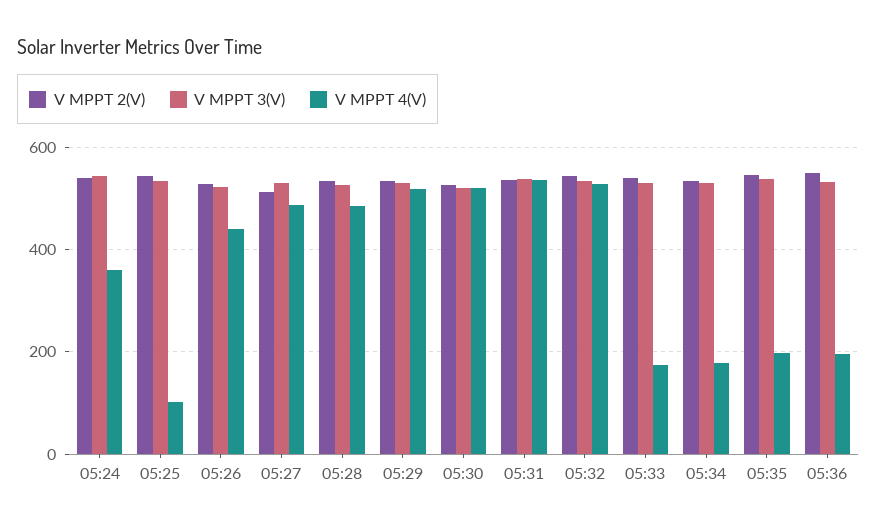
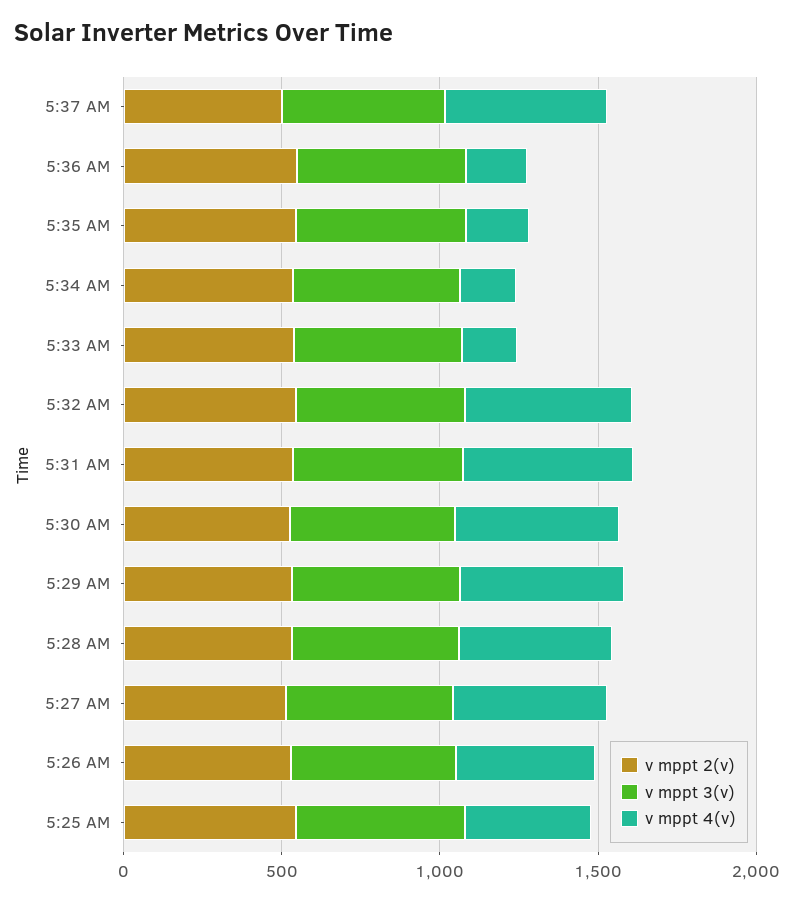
V MPPT 2(V), 05:24: 540 -> none
V MPPT 3(V), 05:24: 540 -> none
V MPPT 4(V), 05:24: 360 -> none
V MPPT 4(V), 05:25: 100 -> 400
V MPPT 2(V), 5:37 AM: none -> 500
V MPPT 3(V), 5:37 AM: none -> 500
V MPPT 4(V), 5:37 AM: none -> 500

